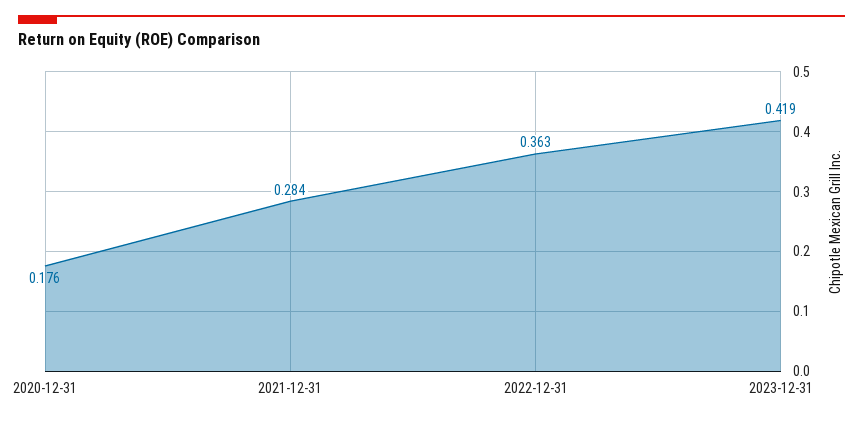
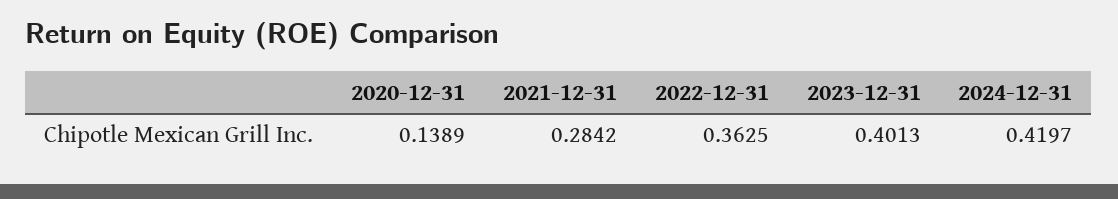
2020-12-31: 0.176 -> 0.1389
2023-12-31: 0.419 -> 0.4013
2024-12-31: none -> 0.4197

